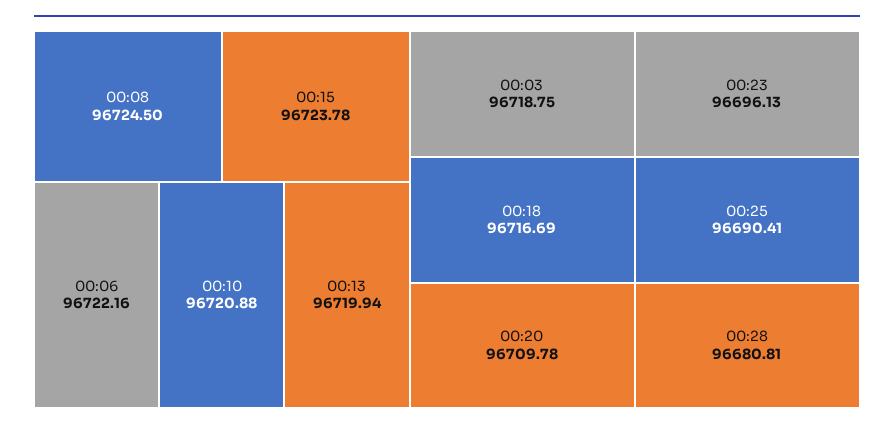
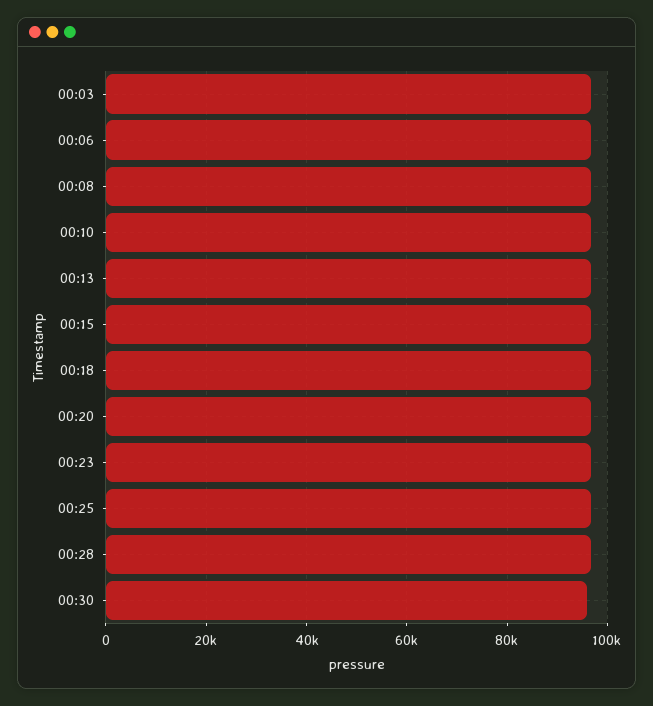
00:30: none -> 96000

